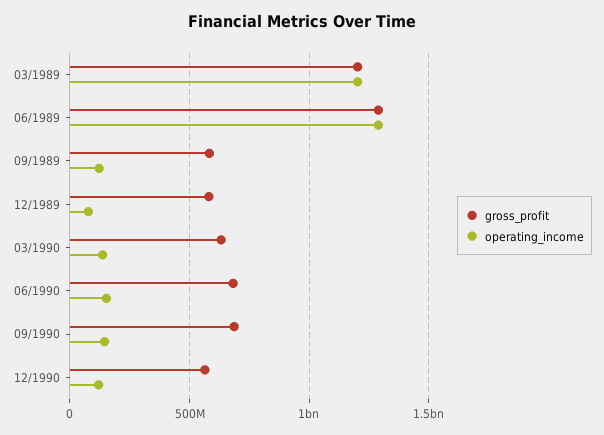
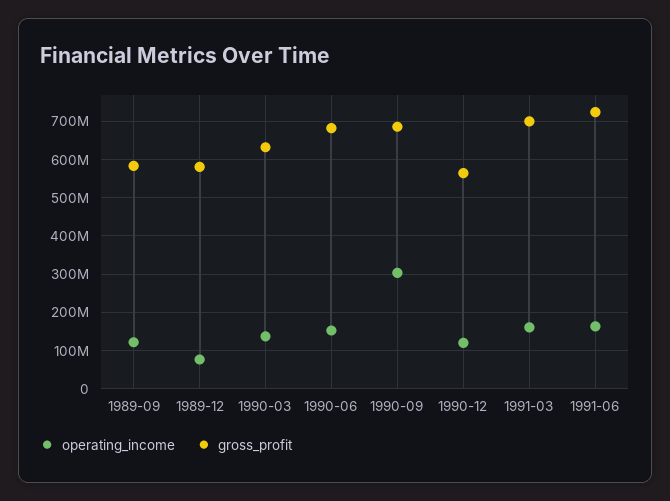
gross_profit, 03/1989: 1200000000 -> none
operating_income, 03/1989: 1200000000 -> none
gross_profit, 06/1989: 1300000000 -> none
operating_income, 06/1989: 1300000000 -> none
operating_income, 09/1990: 150000000 -> 300000000
operating_income, 1991-03: none -> 160000000
gross_profit, 1991-03: none -> 700000000
operating_income, 1991-06: none -> 160000000
gross_profit, 1991-06: none -> 720000000

